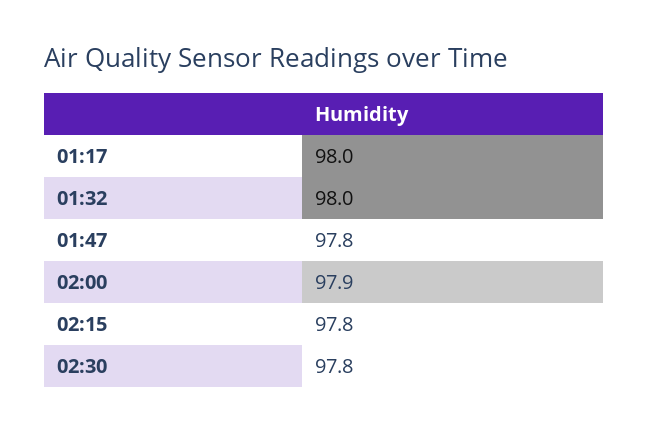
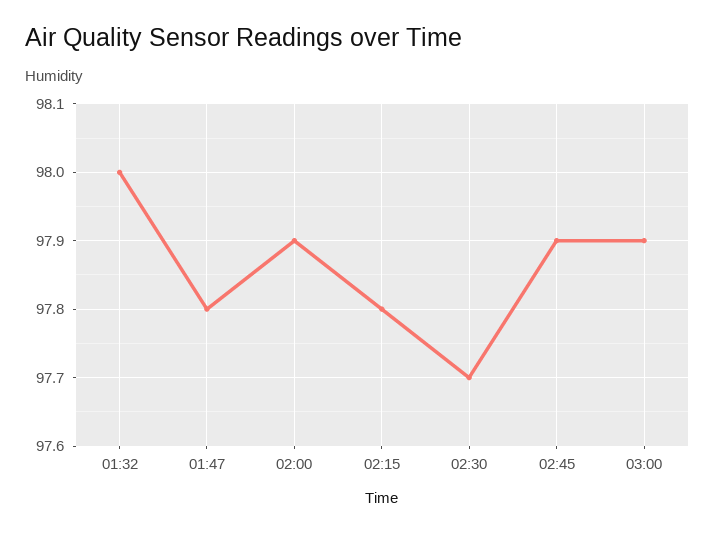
01:17: 98 -> none
02:30: 97.8 -> 97.7
02:45: none -> 97.9
03:00: none -> 97.9

